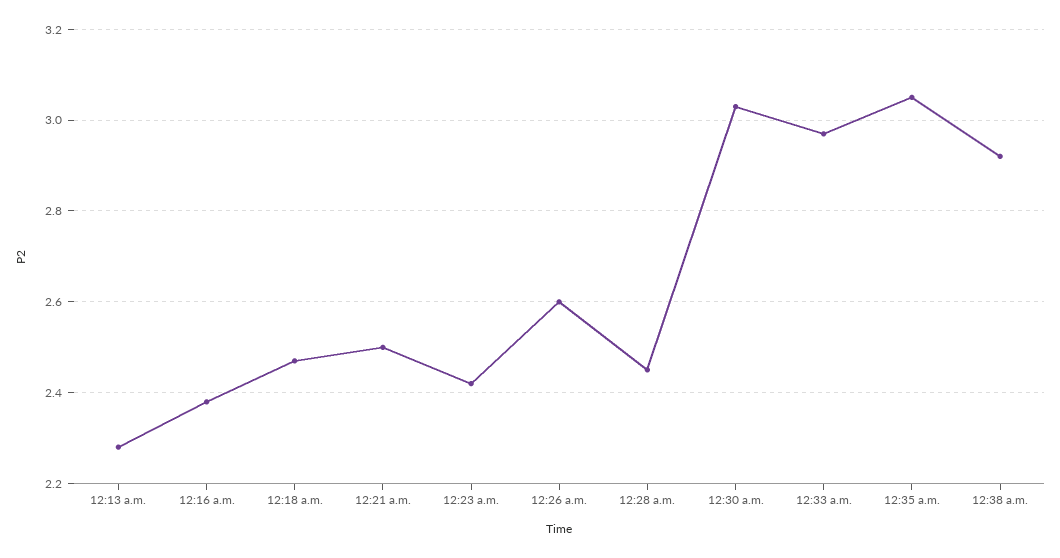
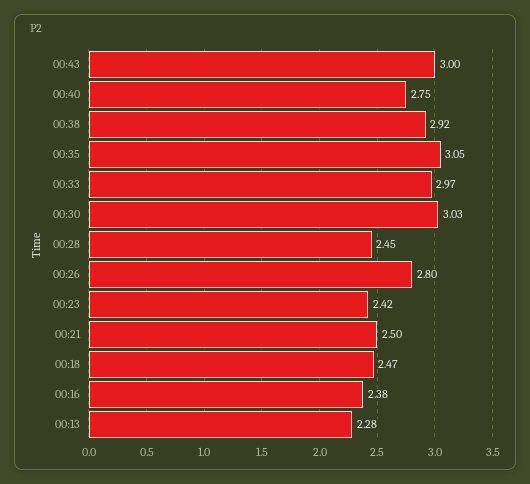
12:26 a.m.: 2.6 -> 2.8
00:43: none -> 3
00:40: none -> 2.75

